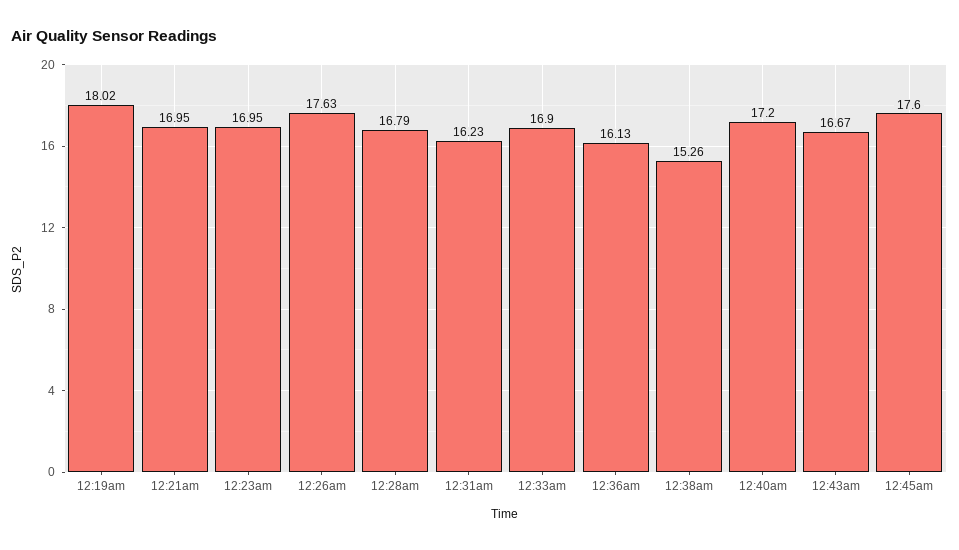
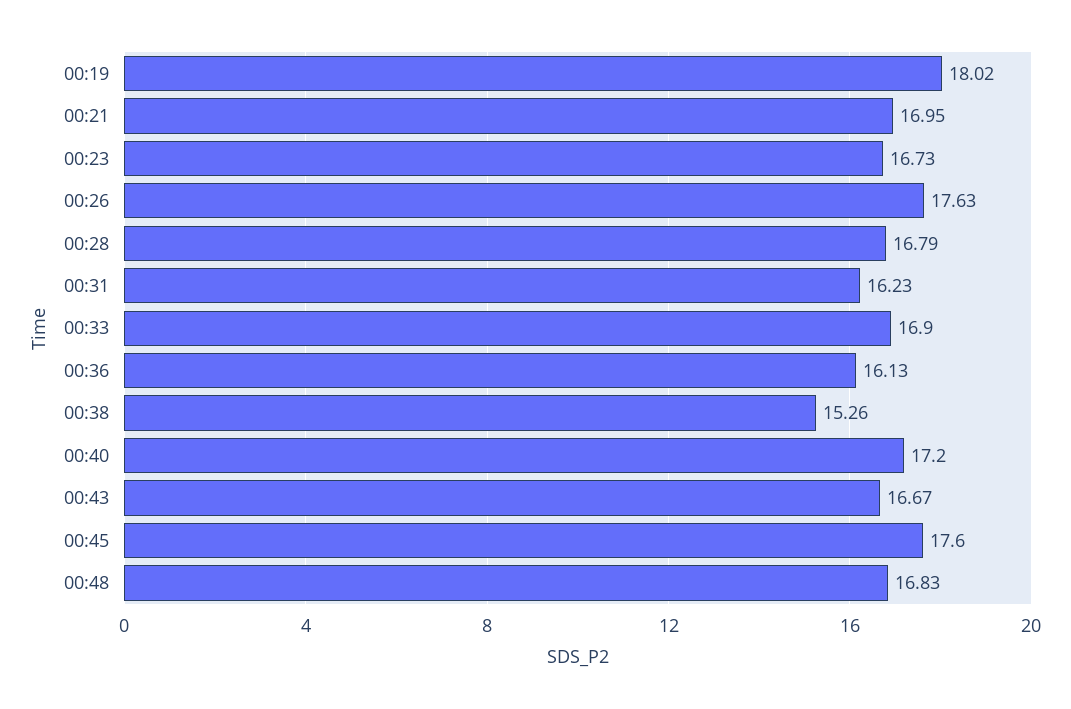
12:23am: 16.95 -> 16.73
00:48: none -> 16.83

